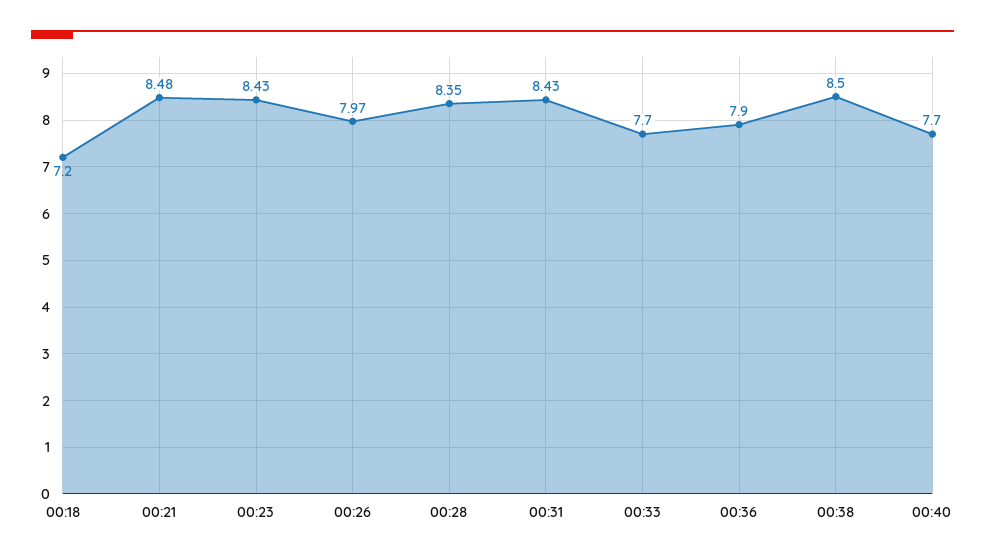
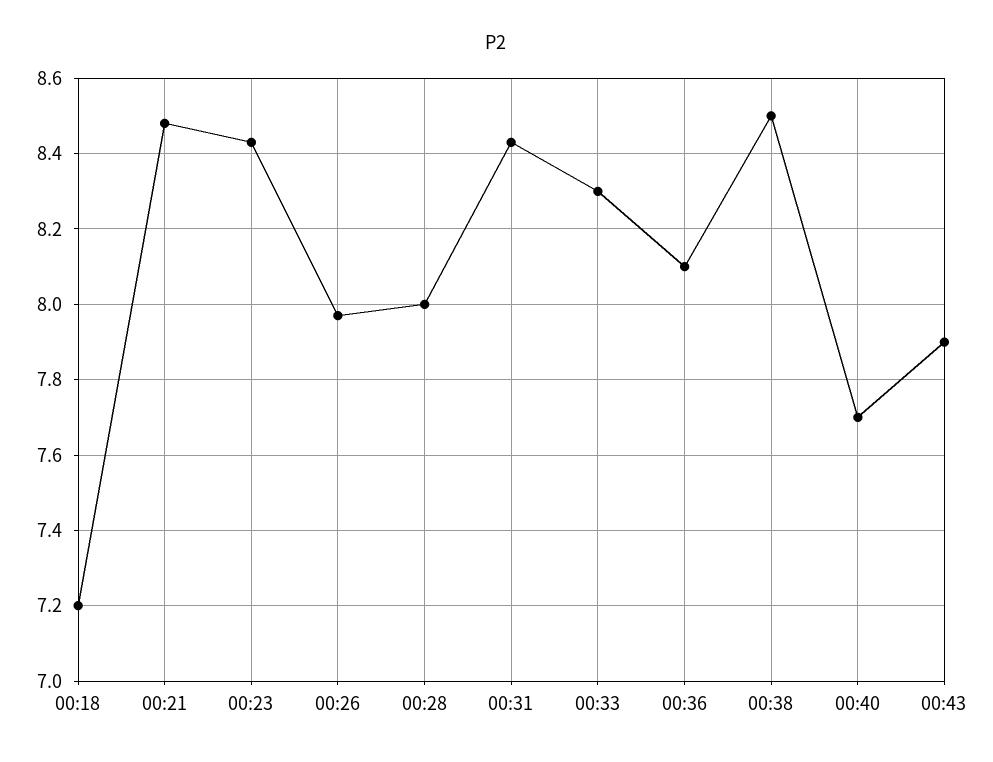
00:28: 8.35 -> 8
00:33: 7.7 -> 8.3
00:36: 7.9 -> 8.1
00:43: none -> 7.9

